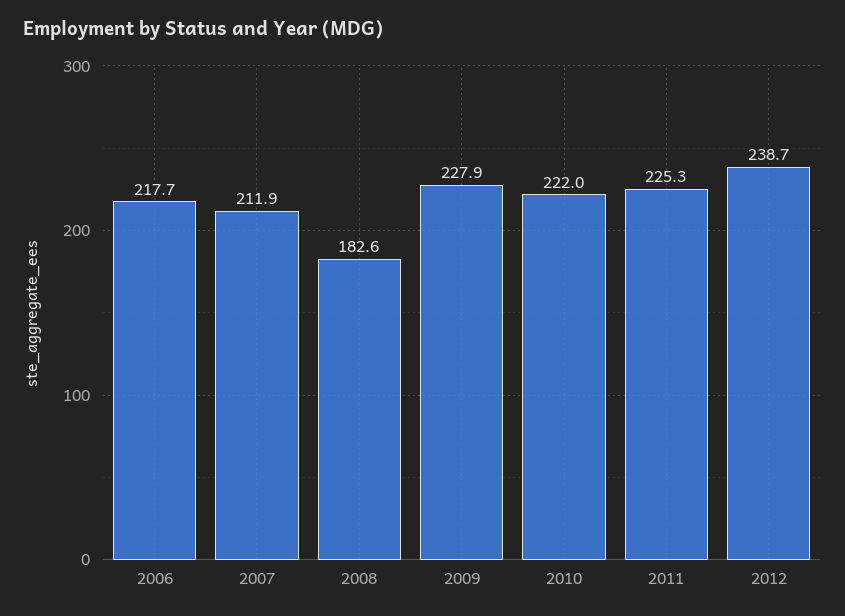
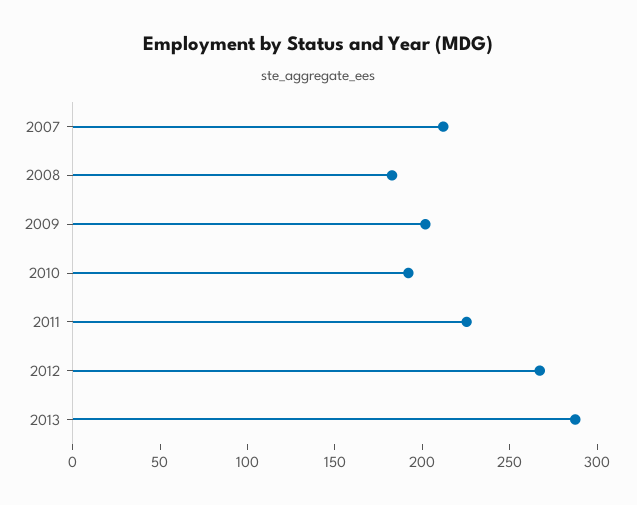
2006: 217.7 -> none
2009: 227.9 -> 200
2010: 222 -> 190
2012: 238.7 -> 270
2013: none -> 290

